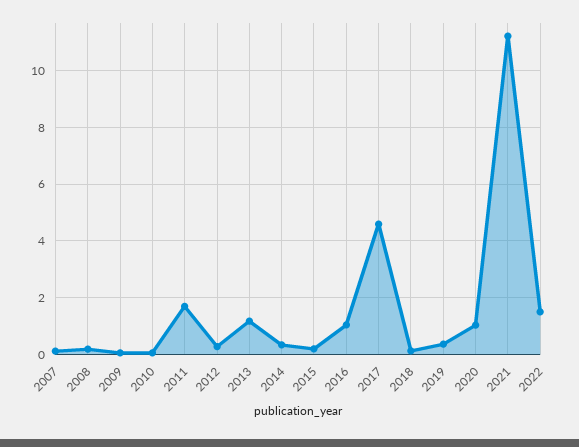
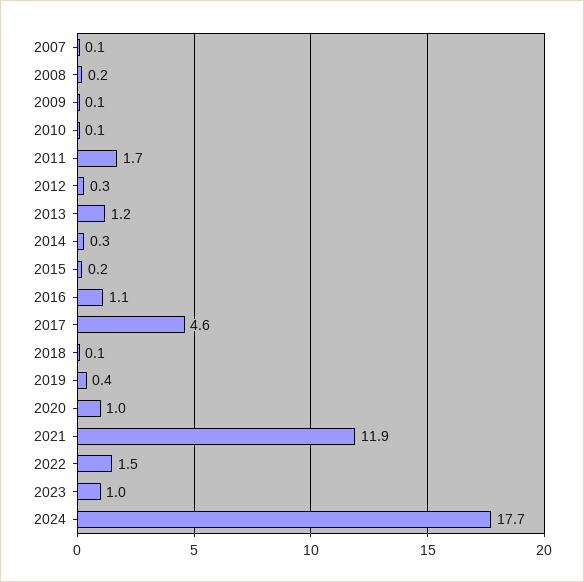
2021: 11.25 -> 11.9
2023: none -> 1
2024: none -> 17.7

